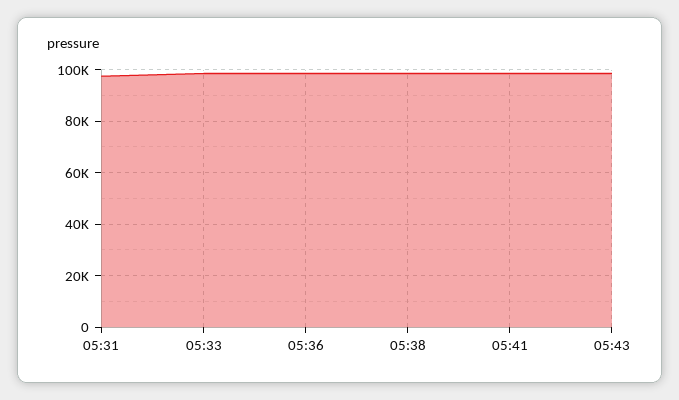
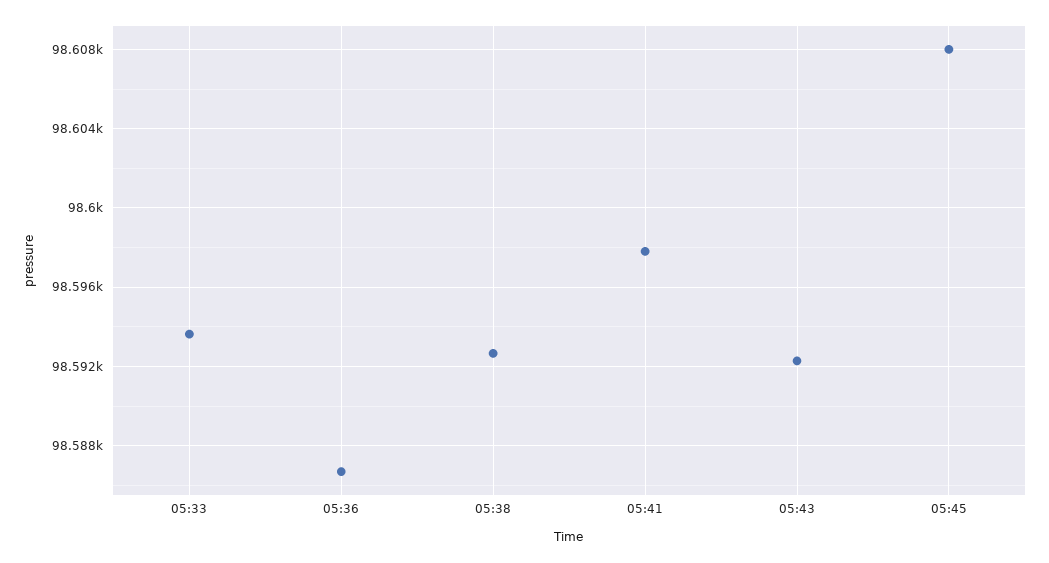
05:31: 97500 -> none
05:45: none -> 98608

